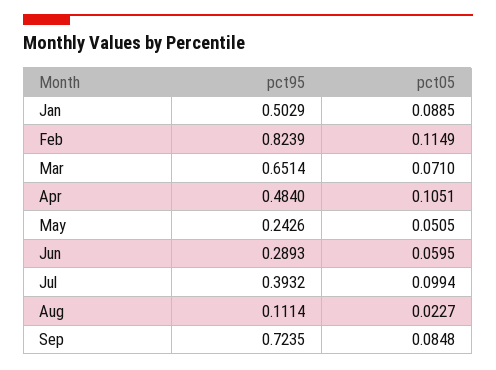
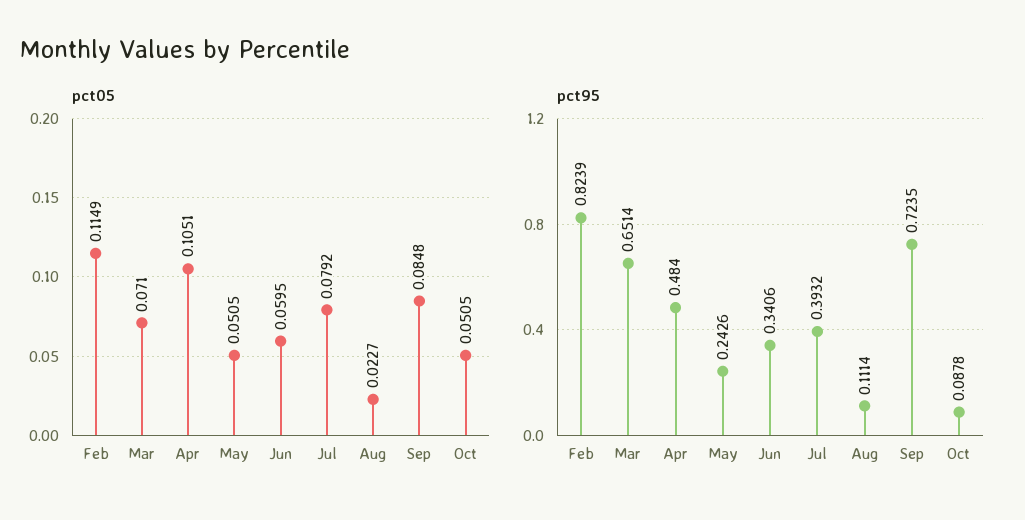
pct95, Jan: 0.5029 -> none
pct05, Jan: 0.0885 -> none
pct95, Jun: 0.2893 -> 0.3406
pct05, Jul: 0.0994 -> 0.0792
pct05, Oct: none -> 0.0505
pct95, Oct: none -> 0.0878

